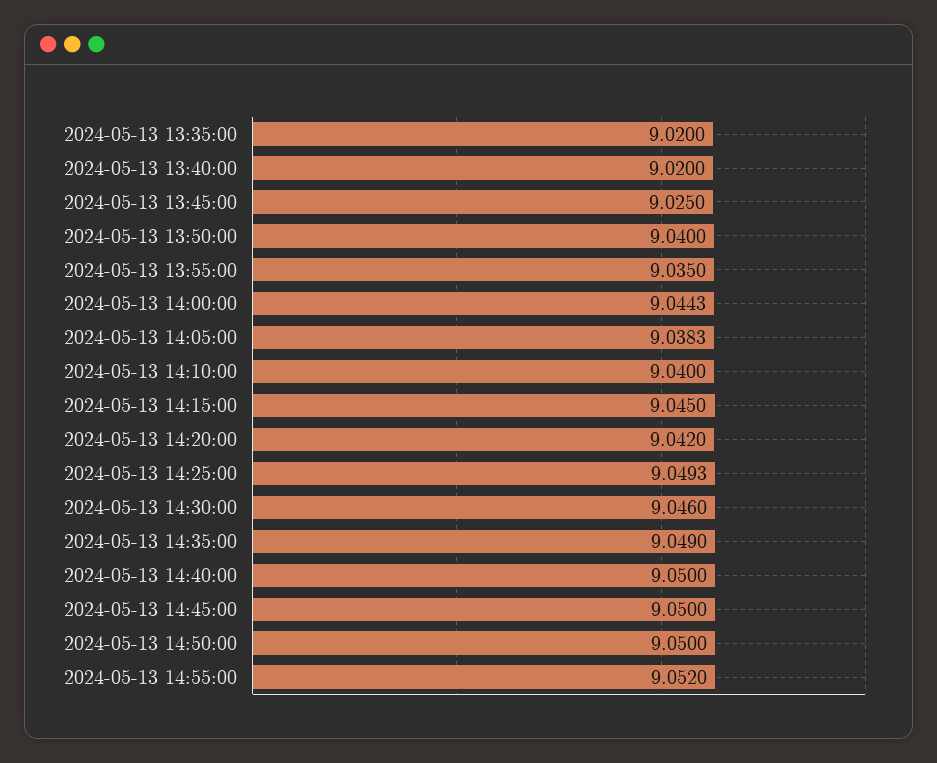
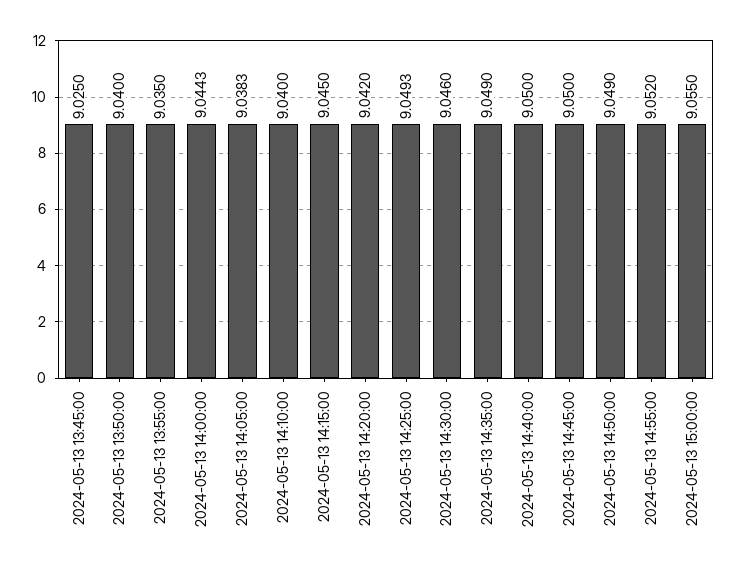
2024-05-13 13:35:00: 9.02 -> none
2024-05-13 13:40:00: 9.02 -> none
2024-05-13 14:50:00: 9.05 -> 9.049
2024-05-13 15:00:00: none -> 9.055

